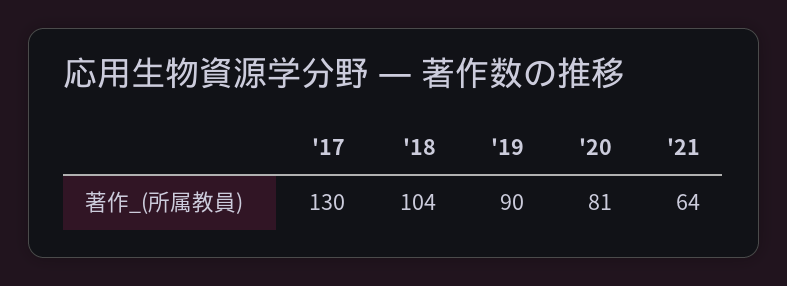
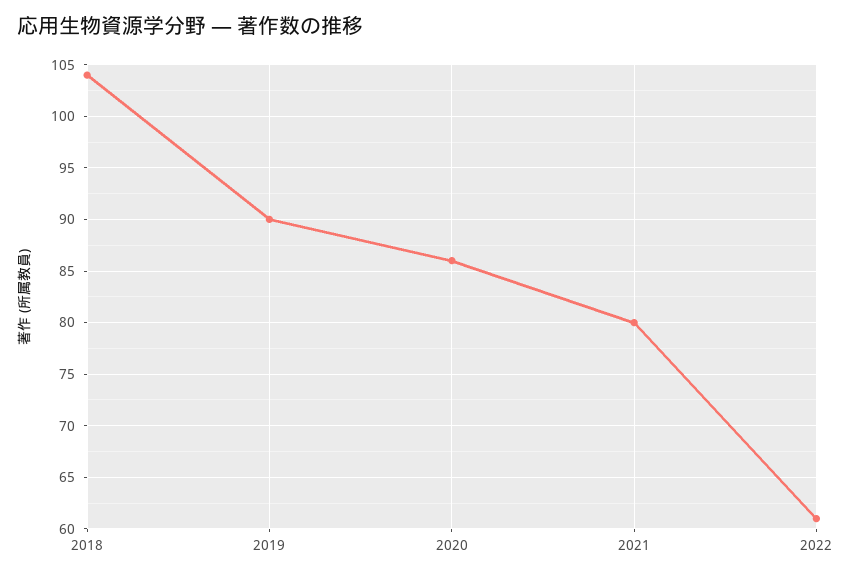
'17: 130 -> none
'20: 81 -> 86
'21: 64 -> 80
2022: none -> 61

